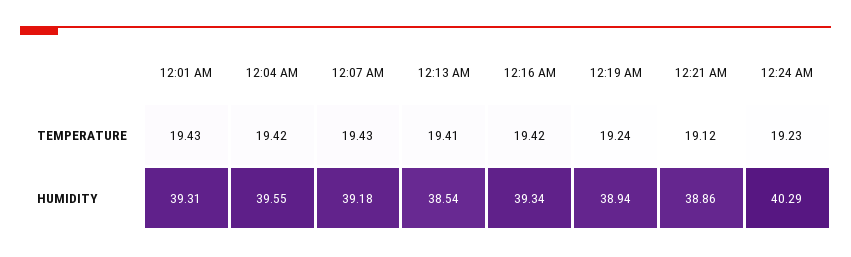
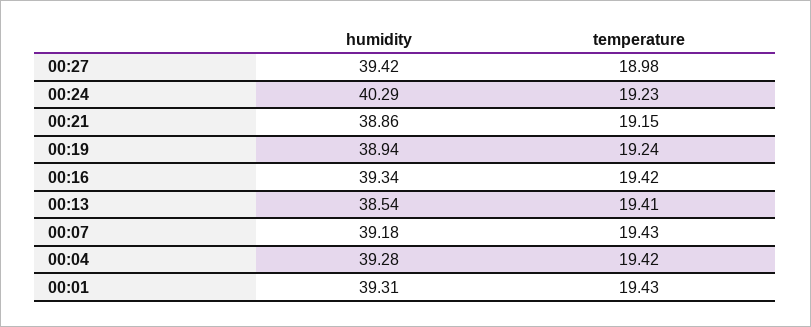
12:21 AM, TEMPERATURE: 19.12 -> 19.15
12:04 AM, HUMIDITY: 39.55 -> 39.28
00:27, HUMIDITY: none -> 39.42
00:27, TEMPERATURE: none -> 18.98

